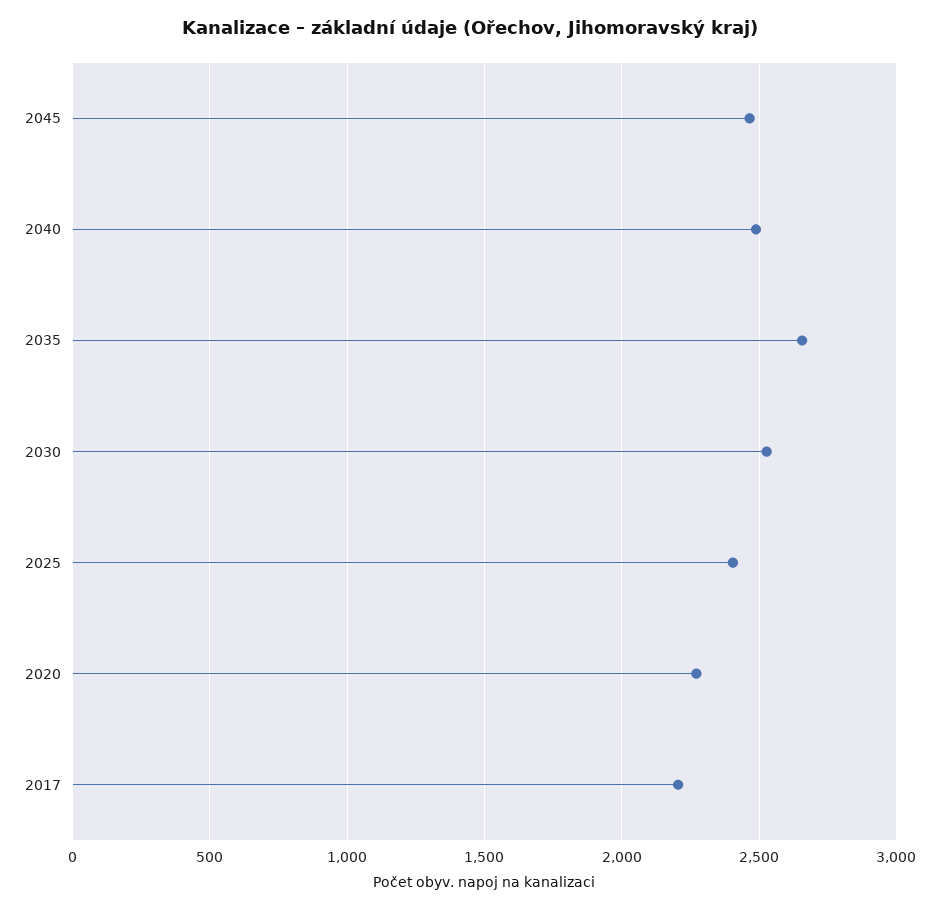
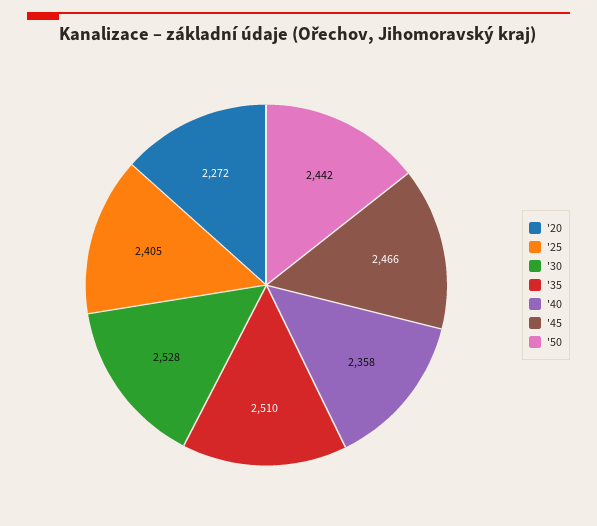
2040: 2500 -> 2358
2035: 2650 -> 2510
2017: 2200 -> none
'50: none -> 2442

